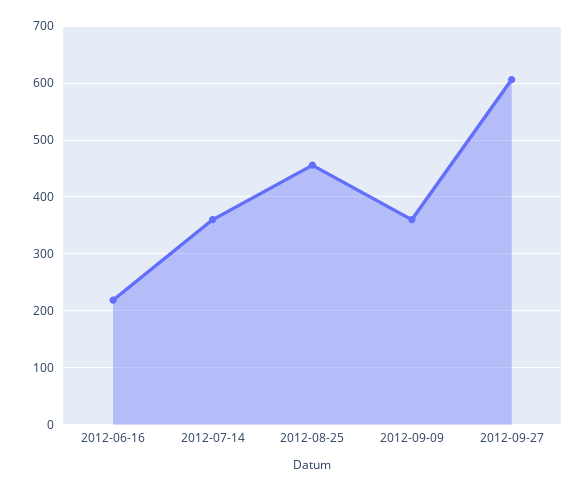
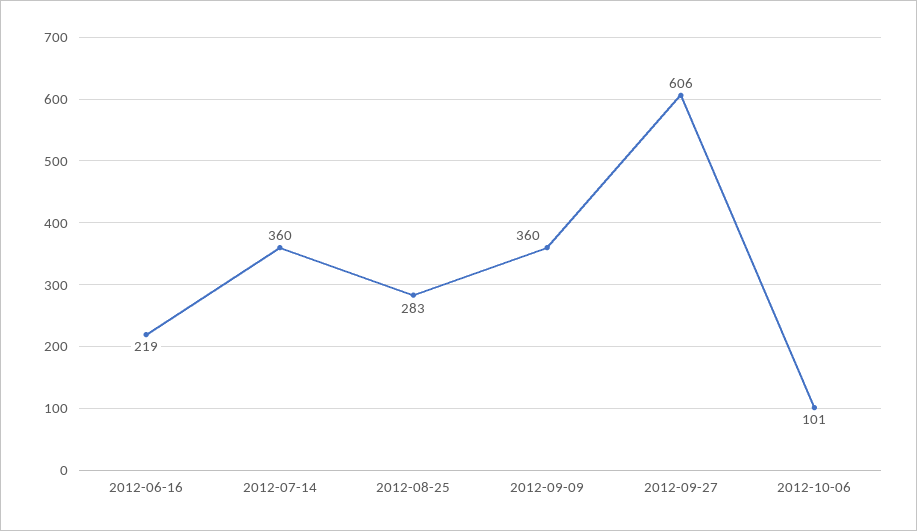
2012-08-25: 460 -> 283
2012-10-06: none -> 101

